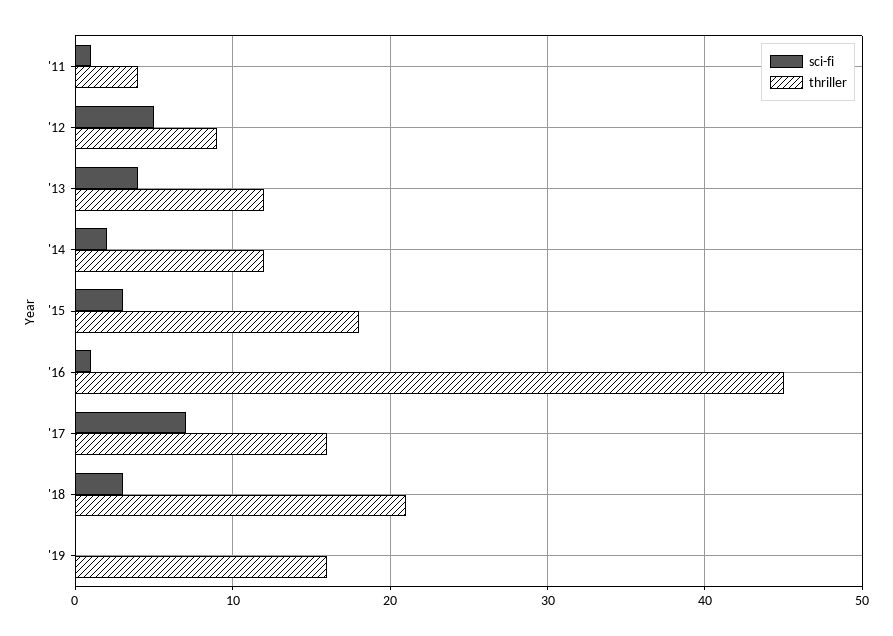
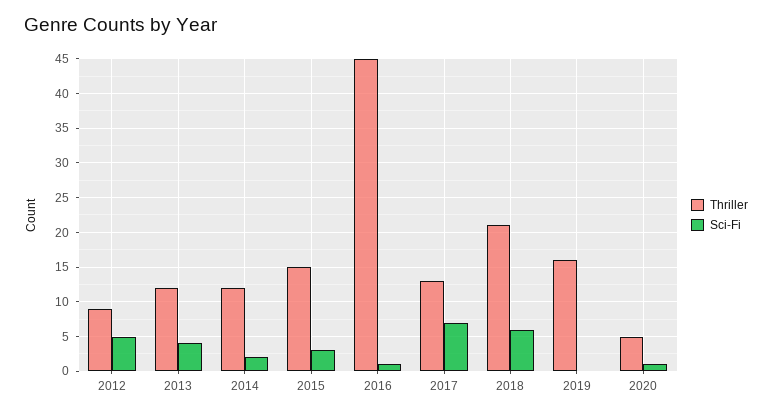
sci-fi, '11: 1 -> none
thriller, '11: 4 -> none
thriller, '15: 18 -> 15
thriller, '17: 16 -> 13
sci-fi, '18: 3 -> 6
thriller, 2020: none -> 5
sci-fi, 2020: none -> 1

